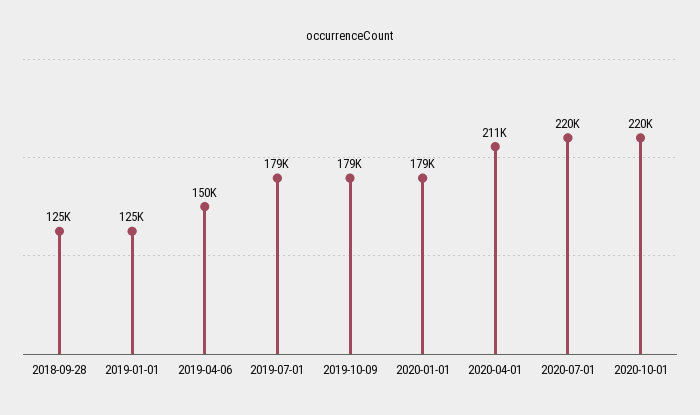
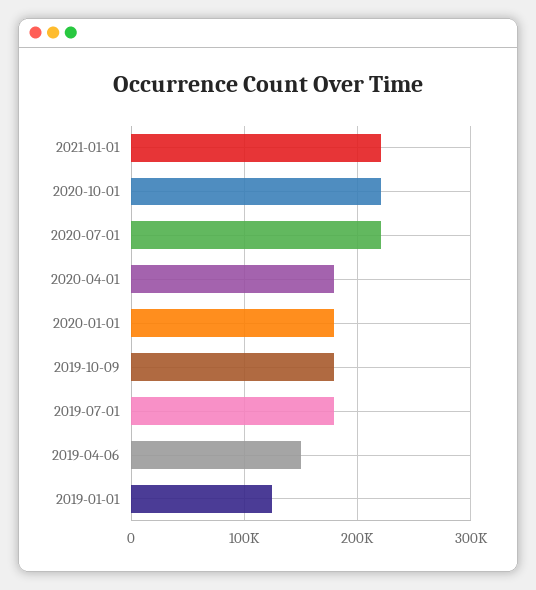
2018-09-28: 125000 -> none
2020-04-01: 211000 -> 180000
2021-01-01: none -> 220000

